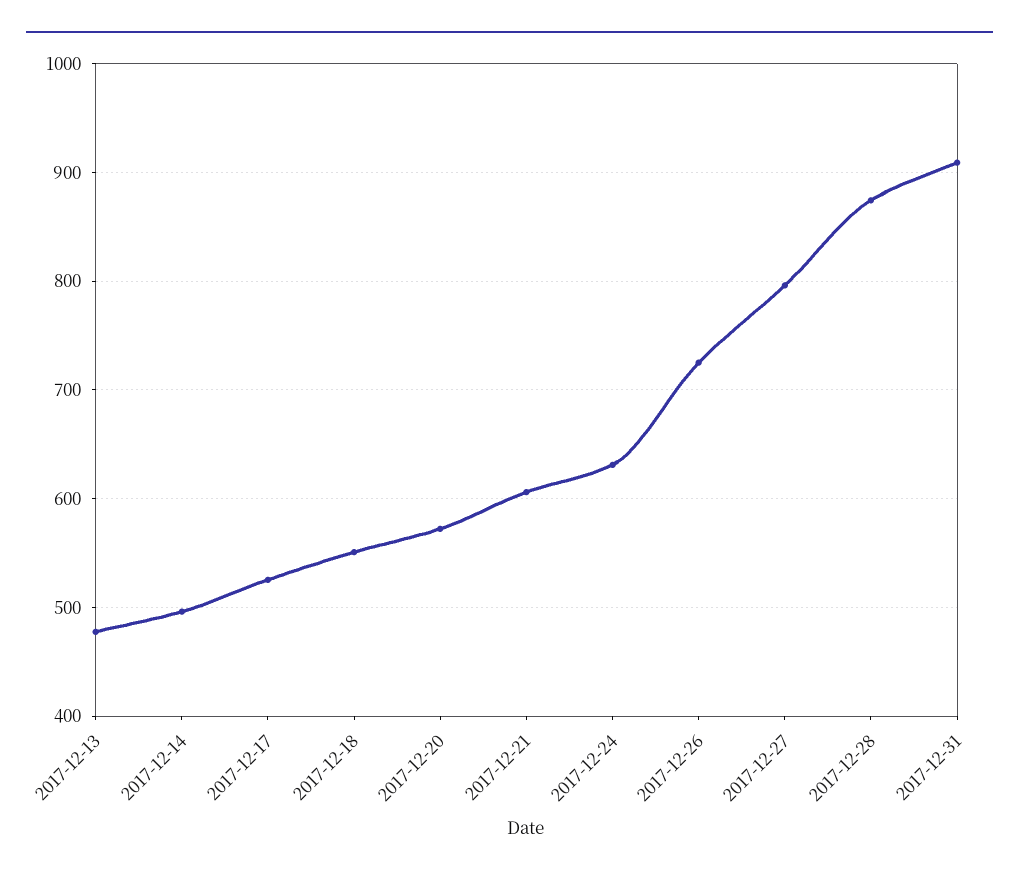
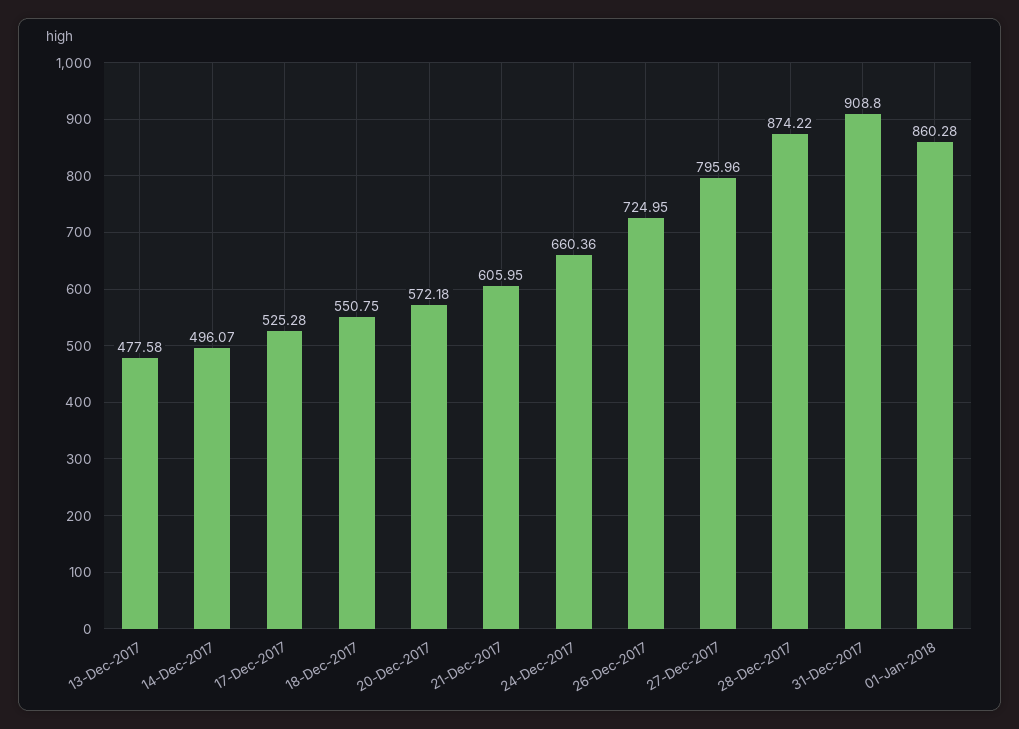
2017-12-24: 630 -> 660.36
01-Jan-2018: none -> 860.28

